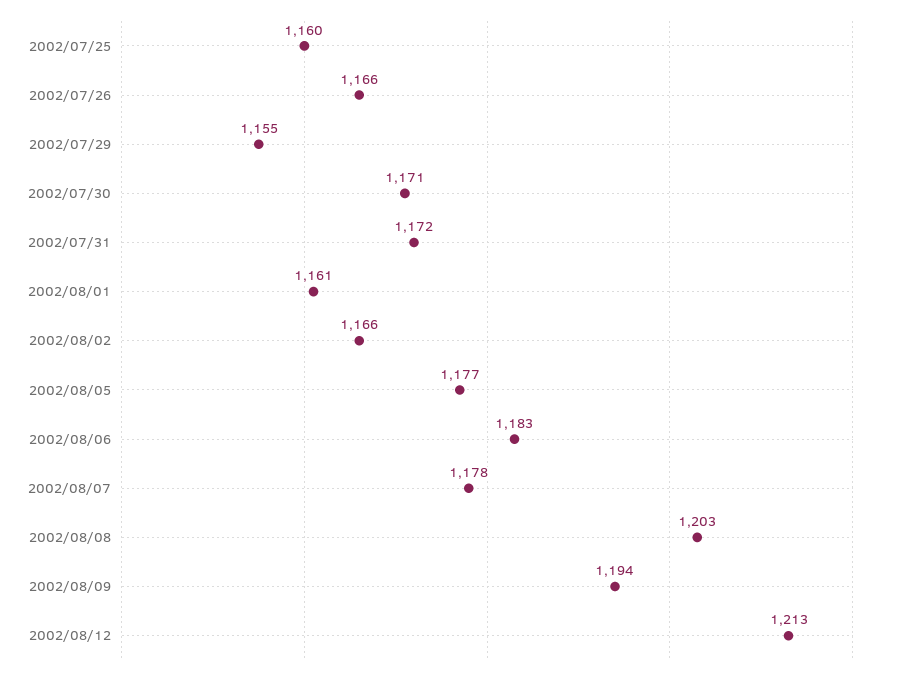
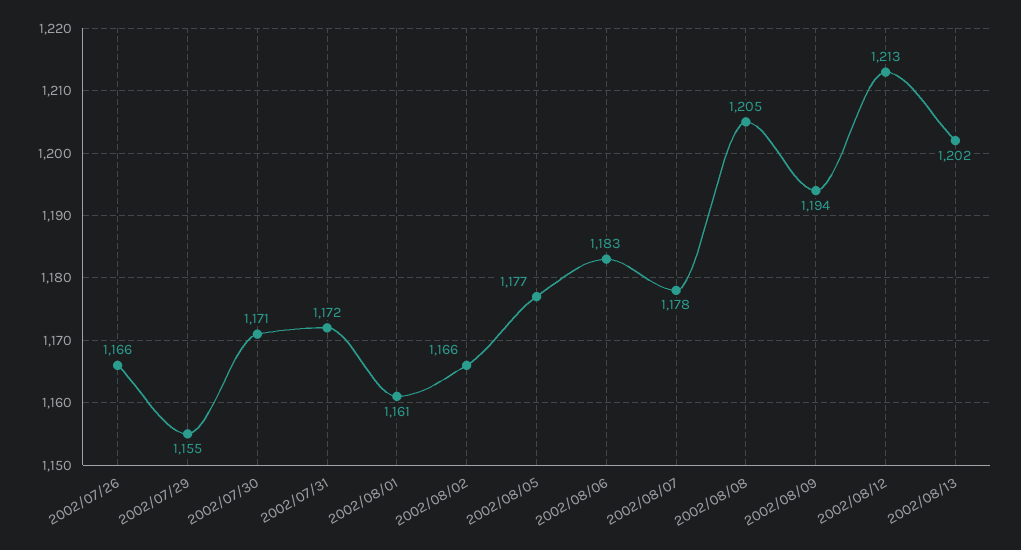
2002/07/25: 1160 -> none
2002/08/08: 1203 -> 1205
2002/08/13: none -> 1202

